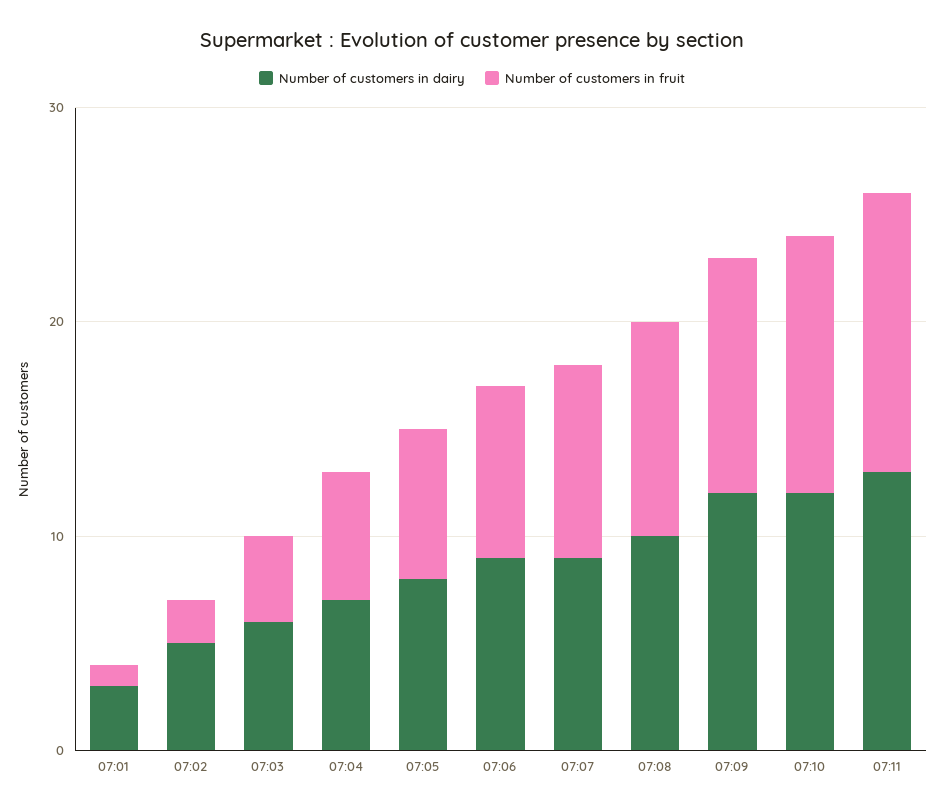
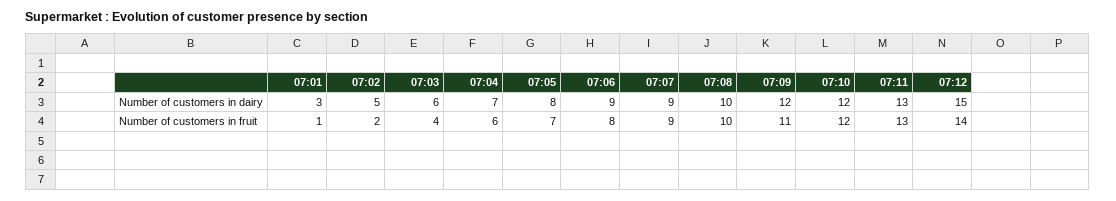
Number of customers in dairy, 07:12: none -> 15
Number of customers in fruit, 07:12: none -> 14

